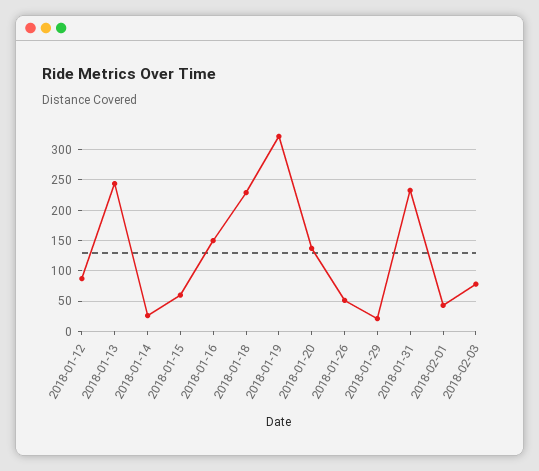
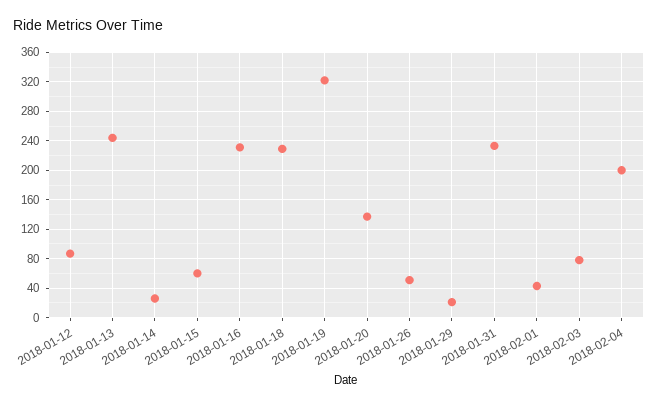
2018-01-16: 150 -> 230
2018-02-04: none -> 200

